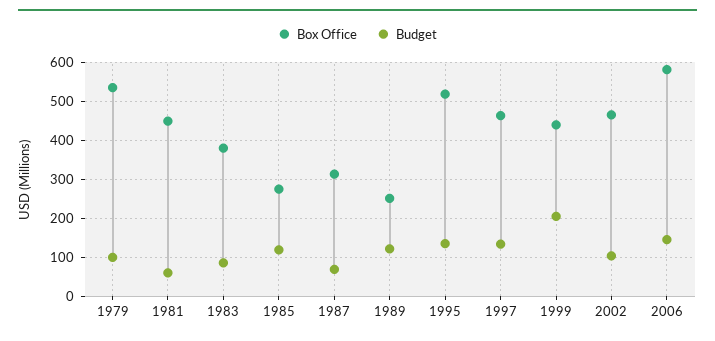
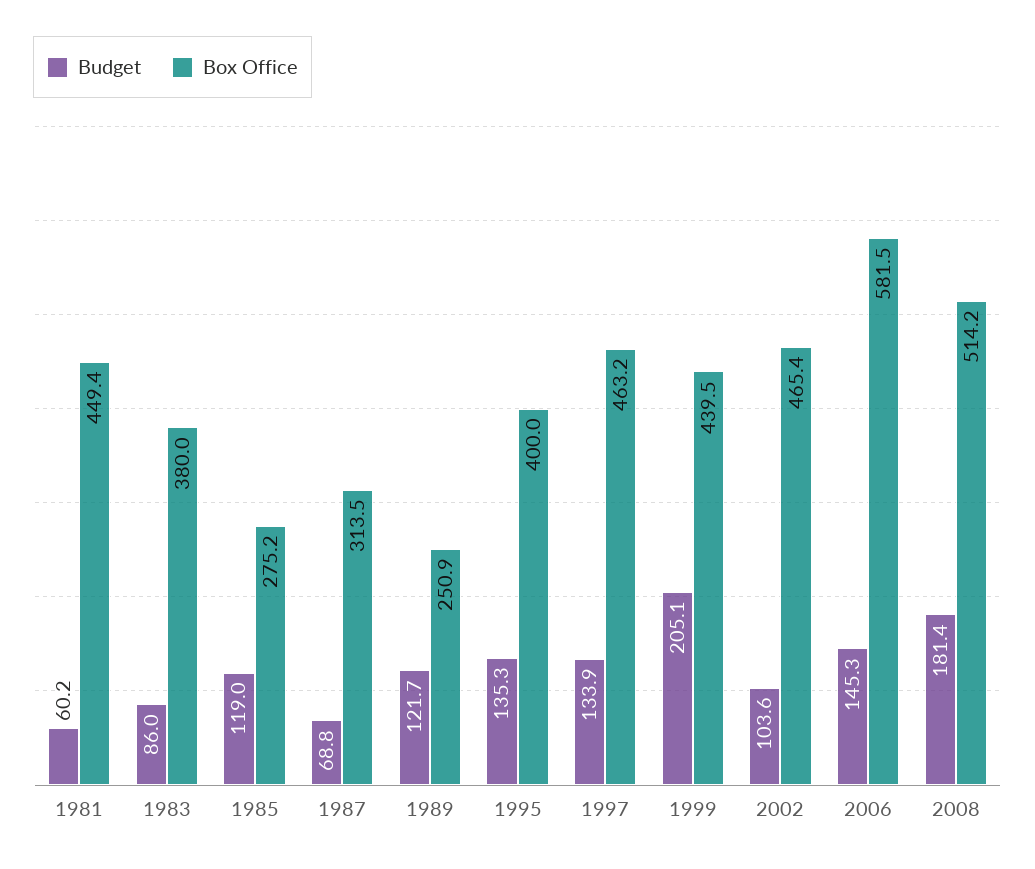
Box Office, 1979: 540 -> none
Budget, 1979: 100 -> none
Box Office, 1995: 520 -> 400
Budget, 2008: none -> 181.4
Box Office, 2008: none -> 514.2

